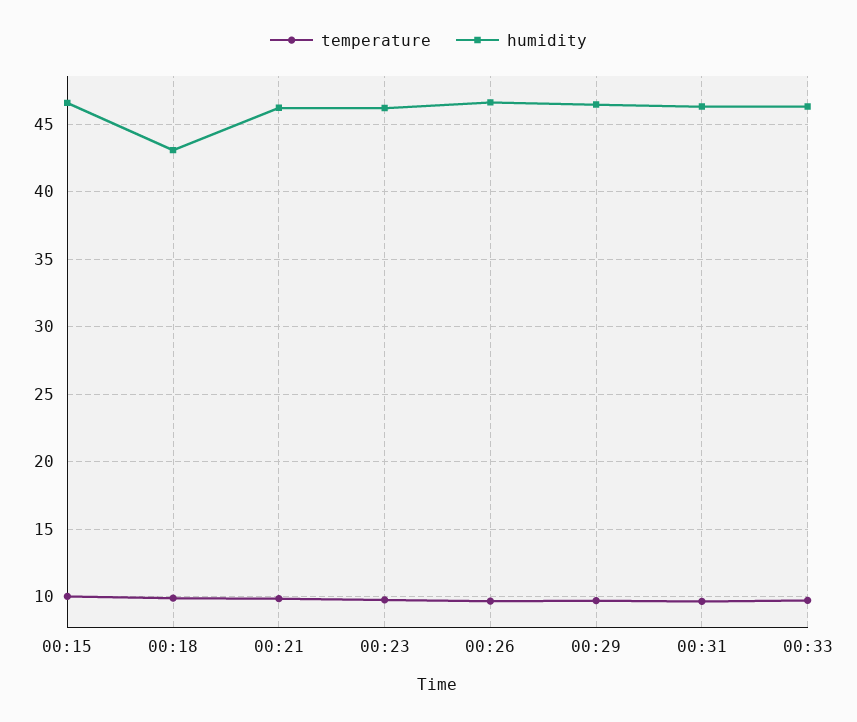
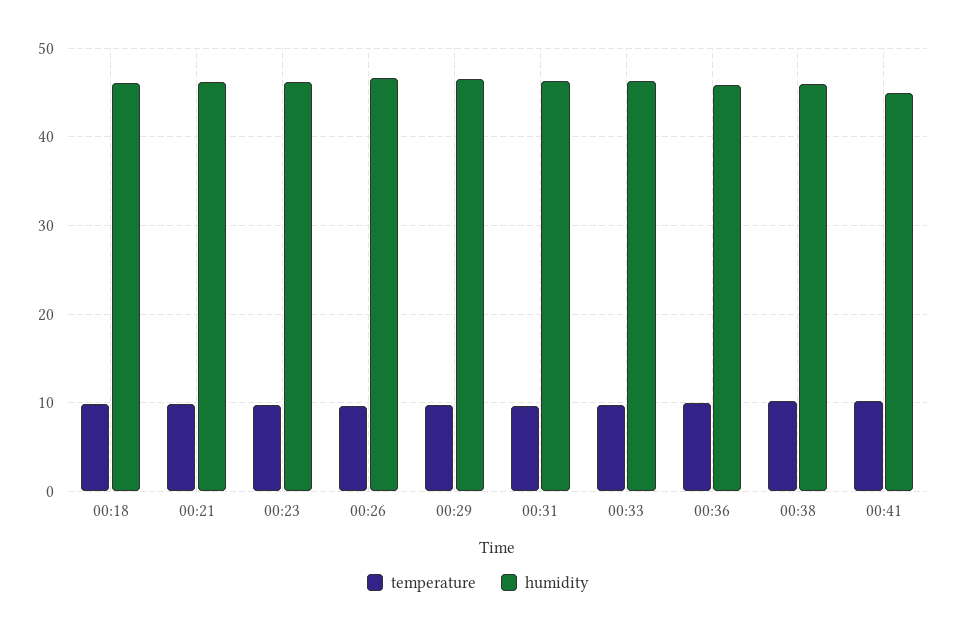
temperature, 00:15: 10 -> none
humidity, 00:15: 46.5 -> none
humidity, 00:18: 43 -> 46
temperature, 00:36: none -> 10
humidity, 00:36: none -> 46
temperature, 00:38: none -> 10
humidity, 00:38: none -> 46
temperature, 00:41: none -> 10
humidity, 00:41: none -> 45

